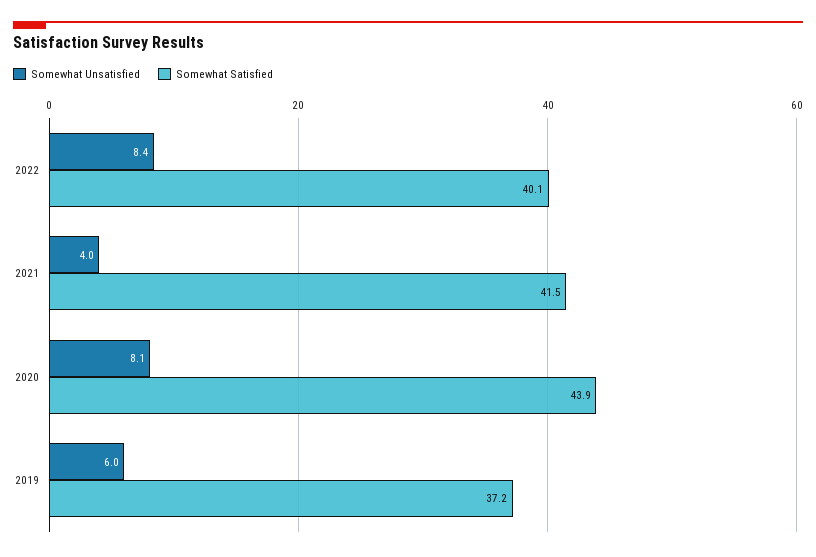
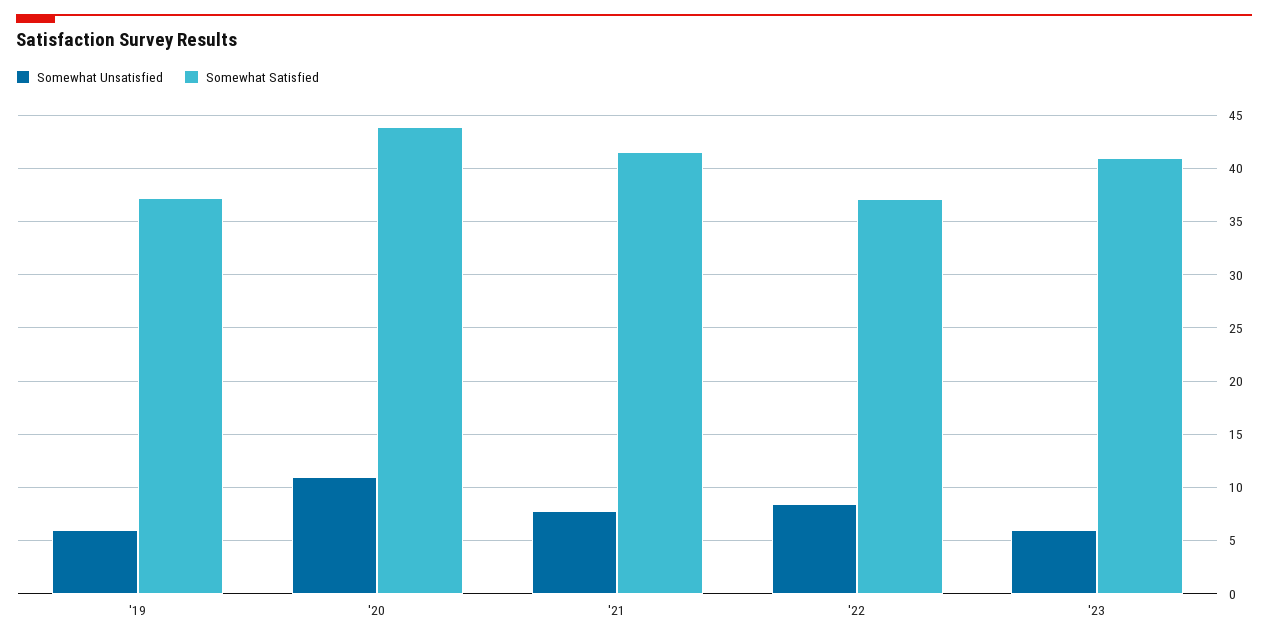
Somewhat Satisfied, 2022: 40.1 -> 37
Somewhat Unsatisfied, 2021: 4 -> 8
Somewhat Unsatisfied, 2020: 8.1 -> 11
Somewhat Unsatisfied, '23: none -> 6
Somewhat Satisfied, '23: none -> 41

